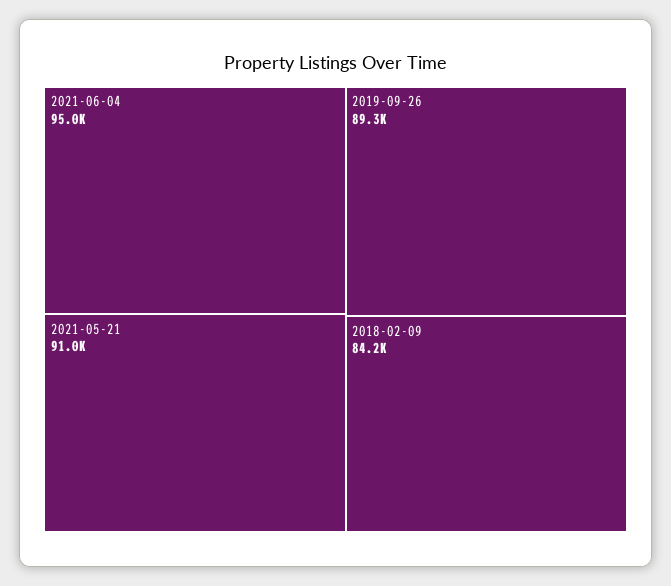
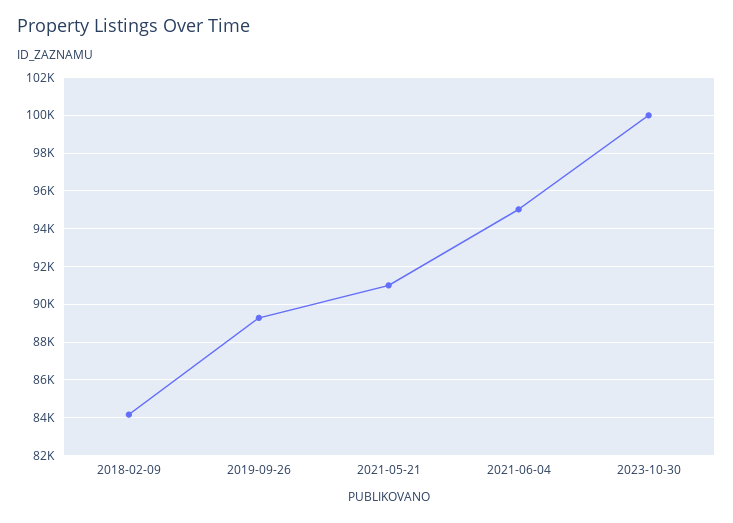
2023-10-30: none -> 100000

